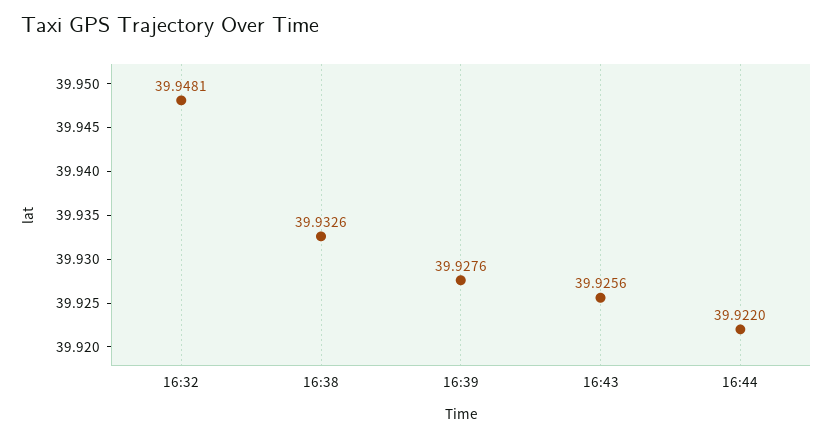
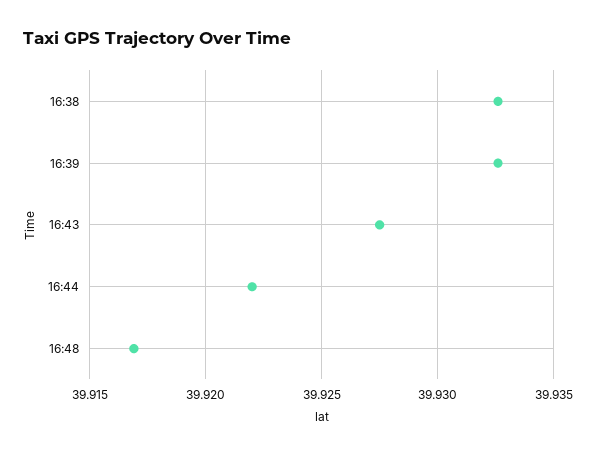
16:32: 39.9481 -> none
16:39: 39.9276 -> 39.9325
16:43: 39.9256 -> 39.9275
16:48: none -> 39.917

